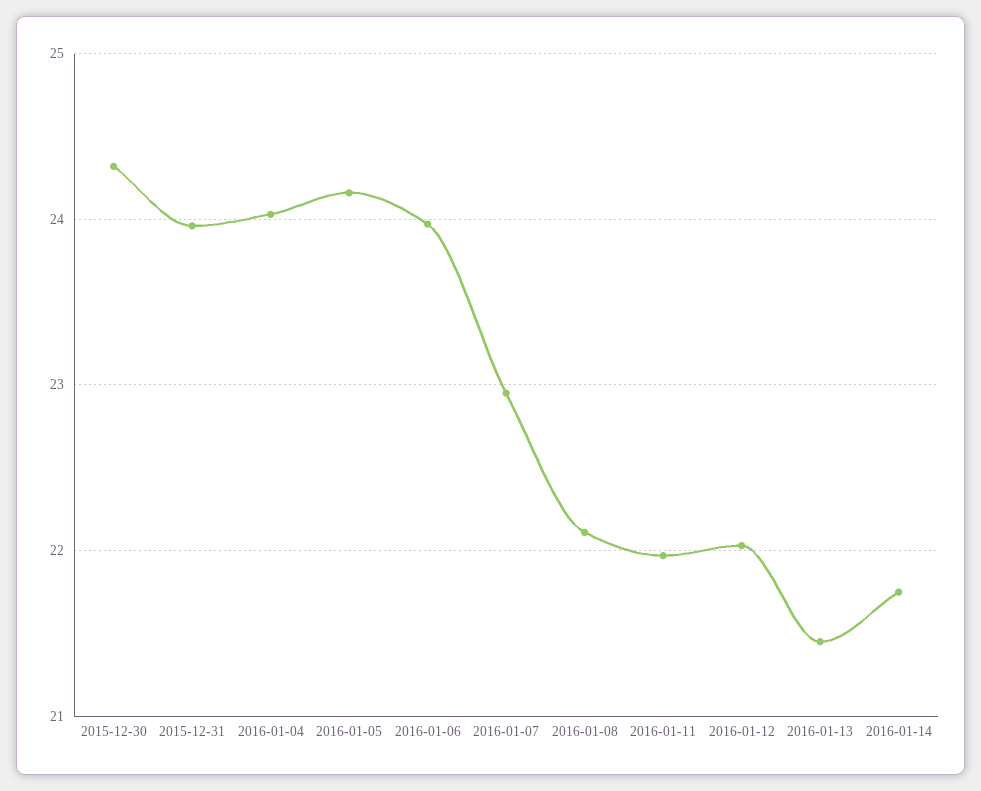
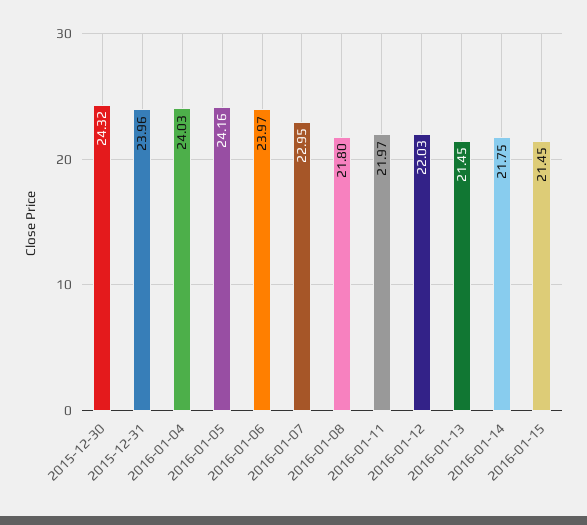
2016-01-08: 22.1 -> 21.8
2016-01-15: none -> 21.45

